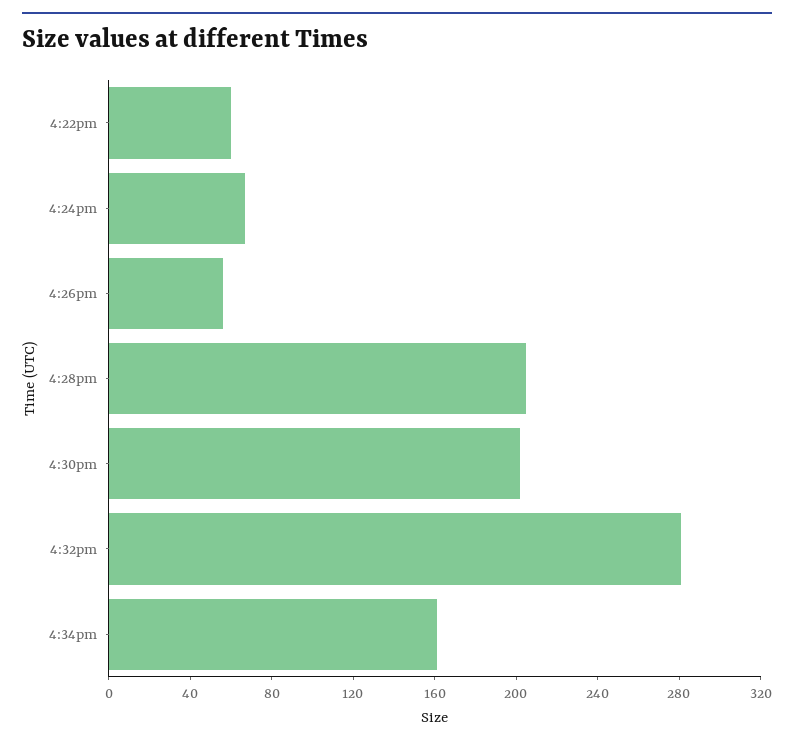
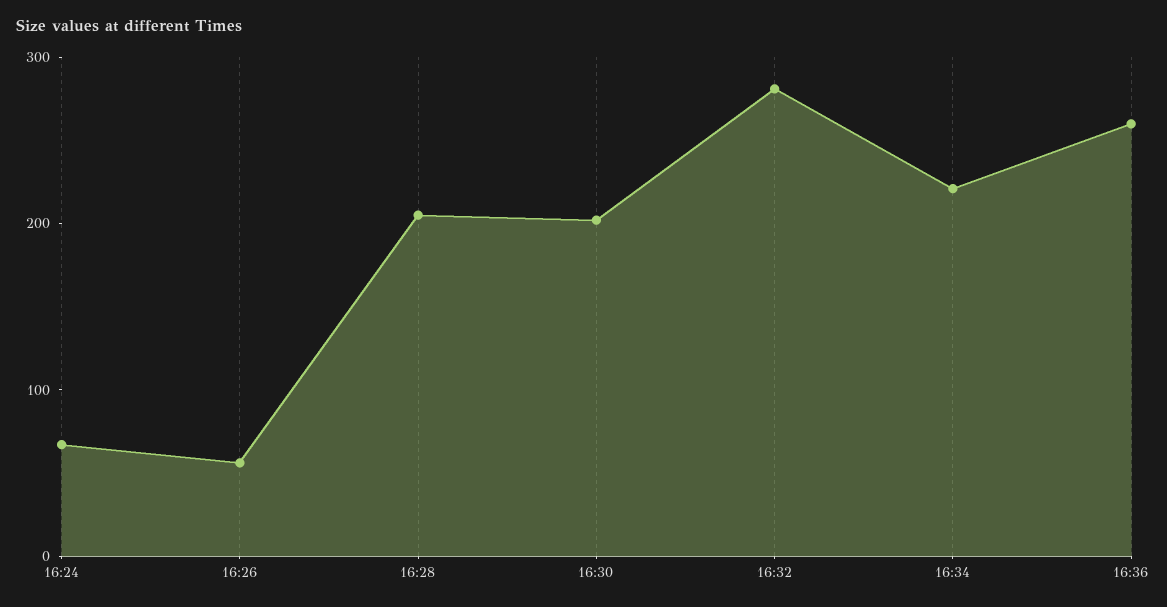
4:22pm: 60 -> none
4:34pm: 160 -> 220
16:36: none -> 260

